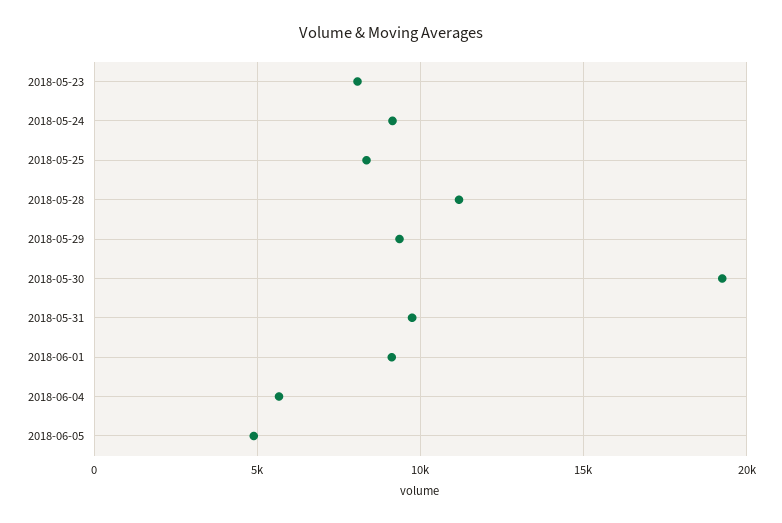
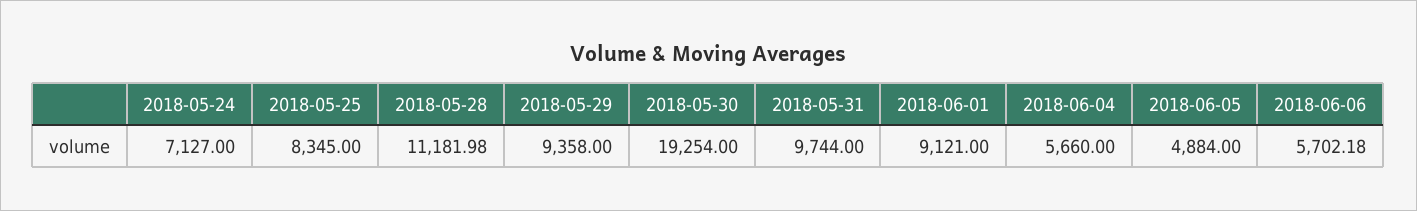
2018-05-23: 8000 -> none
2018-05-24: 9000 -> 7127
2018-06-06: none -> 5702.18

